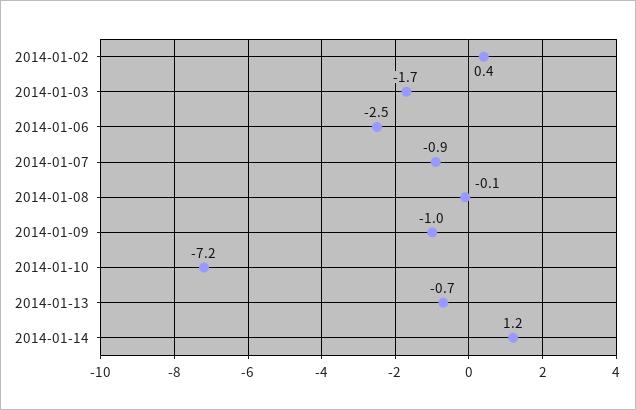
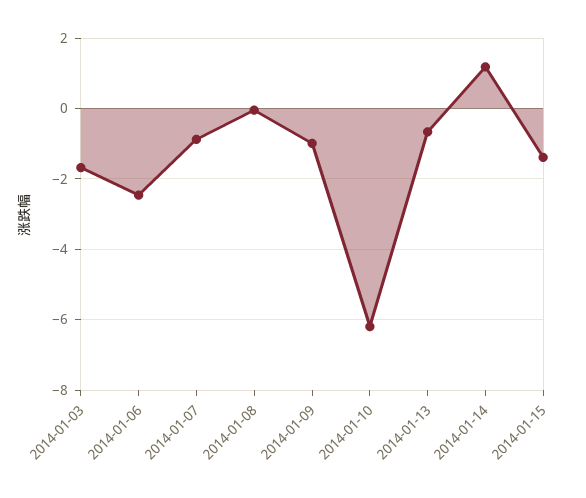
2014-01-02: 0.4 -> none
2014-01-10: -7.2 -> -6.2
2014-01-15: none -> -1.4

